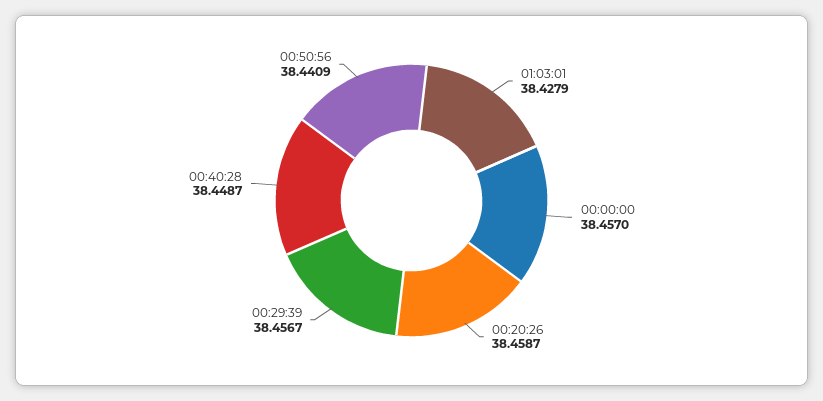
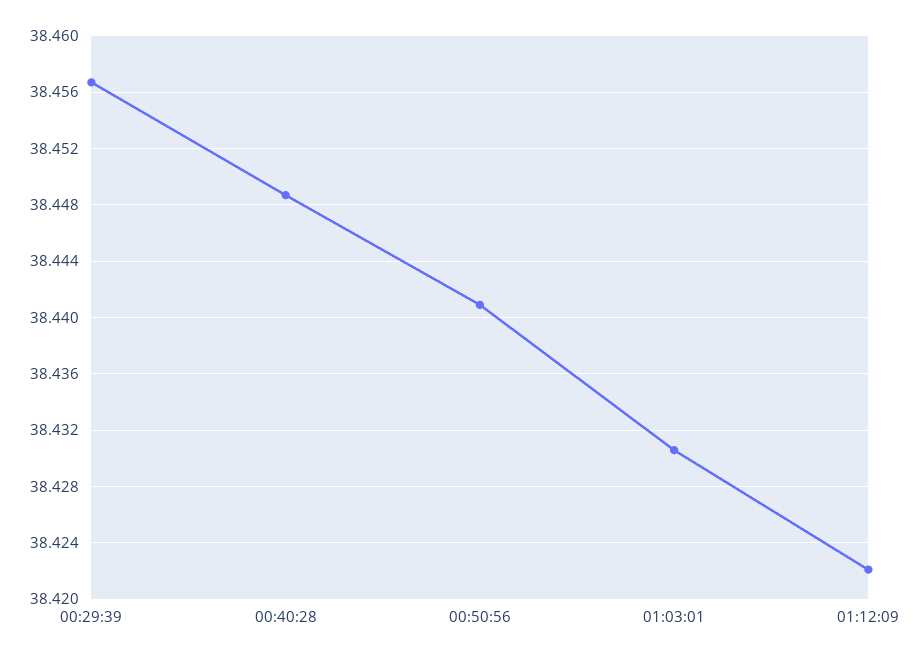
01:03:01: 38.4279 -> 38.4305
00:00:00: 38.457 -> none
00:20:26: 38.4587 -> none
01:12:09: none -> 38.422

